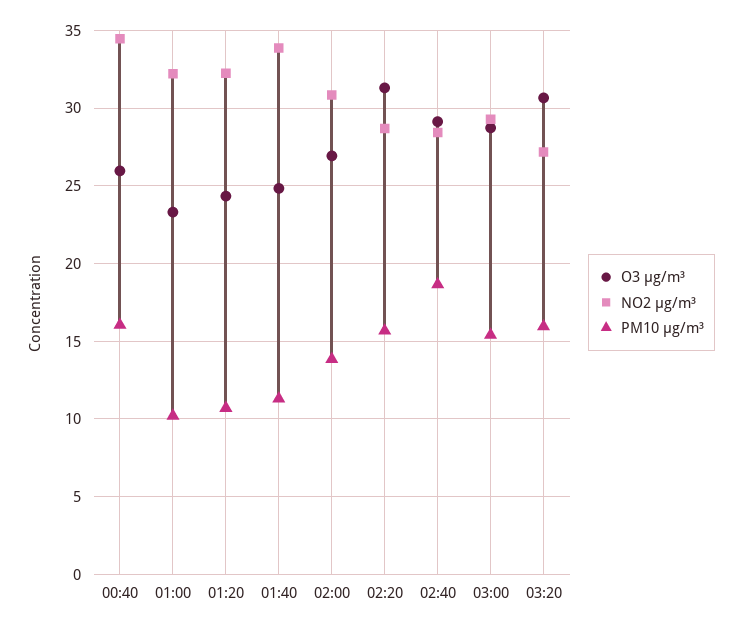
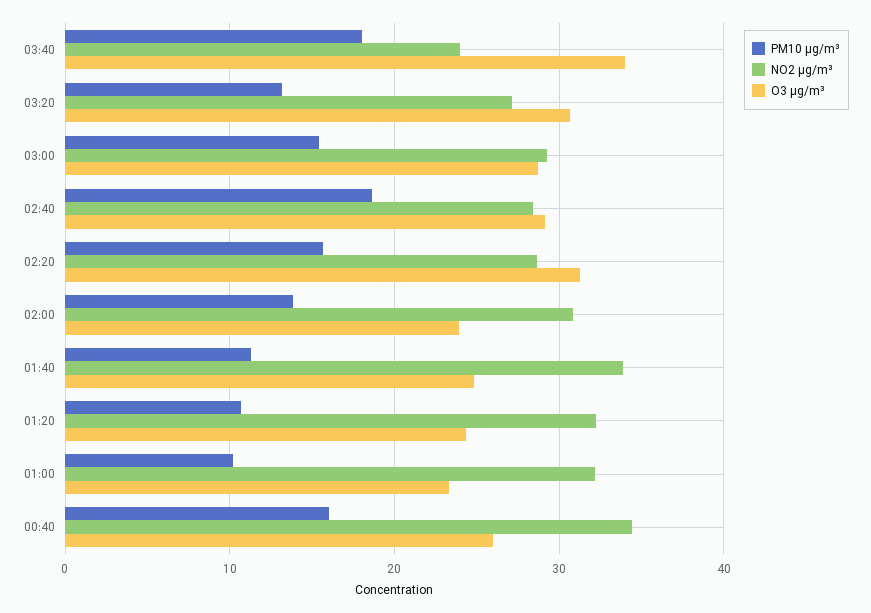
O3 µg/m³, 02:00: 27 -> 24
PM10 µg/m³, 03:20: 16 -> 13
PM10 µg/m³, 03:40: none -> 18
NO2 µg/m³, 03:40: none -> 24
O3 µg/m³, 03:40: none -> 34

